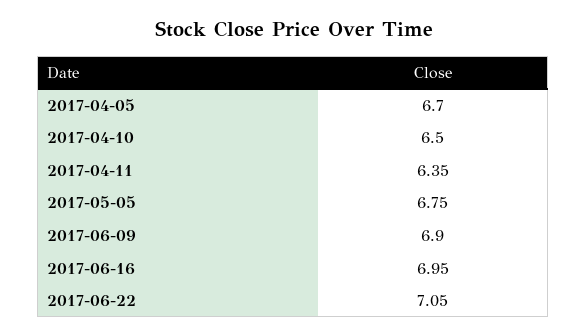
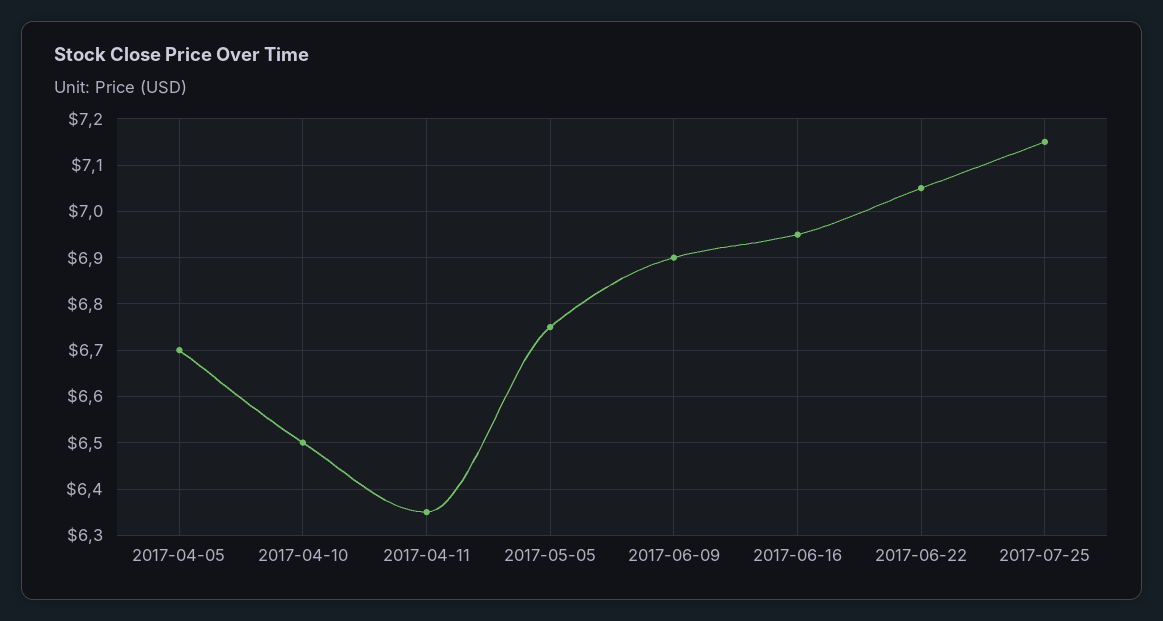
2017-07-25: none -> 7.15

